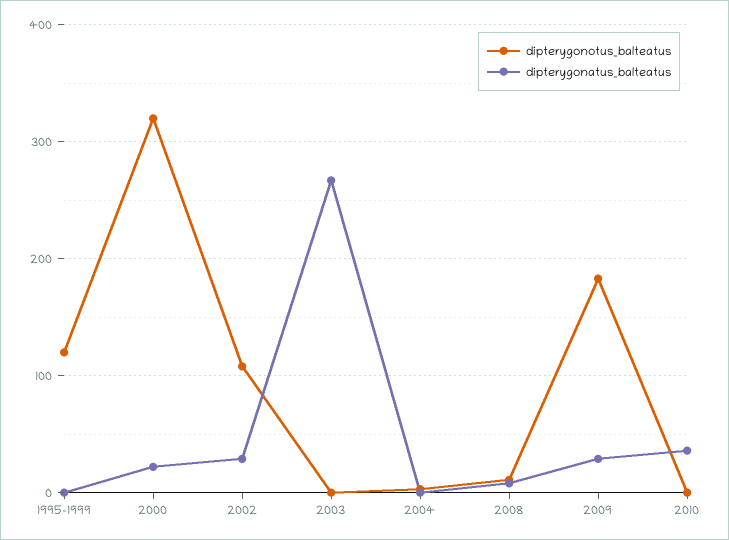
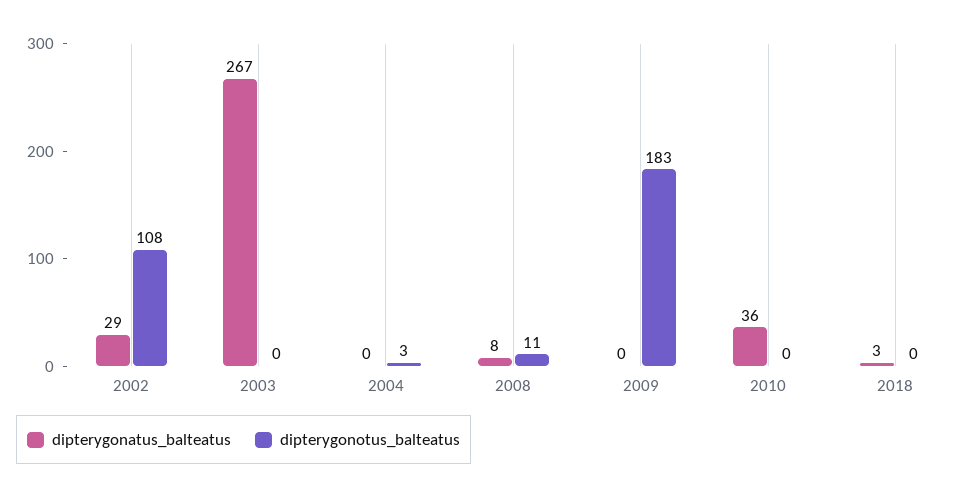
dipterygonotus_balteatus, 1995-1999: 120 -> none
dipterygonatus_balteatus, 1995-1999: 0 -> none
dipterygonotus_balteatus, 2000: 320 -> none
dipterygonatus_balteatus, 2000: 20 -> none
dipterygonatus_balteatus, 2009: 30 -> 0
dipterygonatus_balteatus, 2018: none -> 3
dipterygonotus_balteatus, 2018: none -> 0

